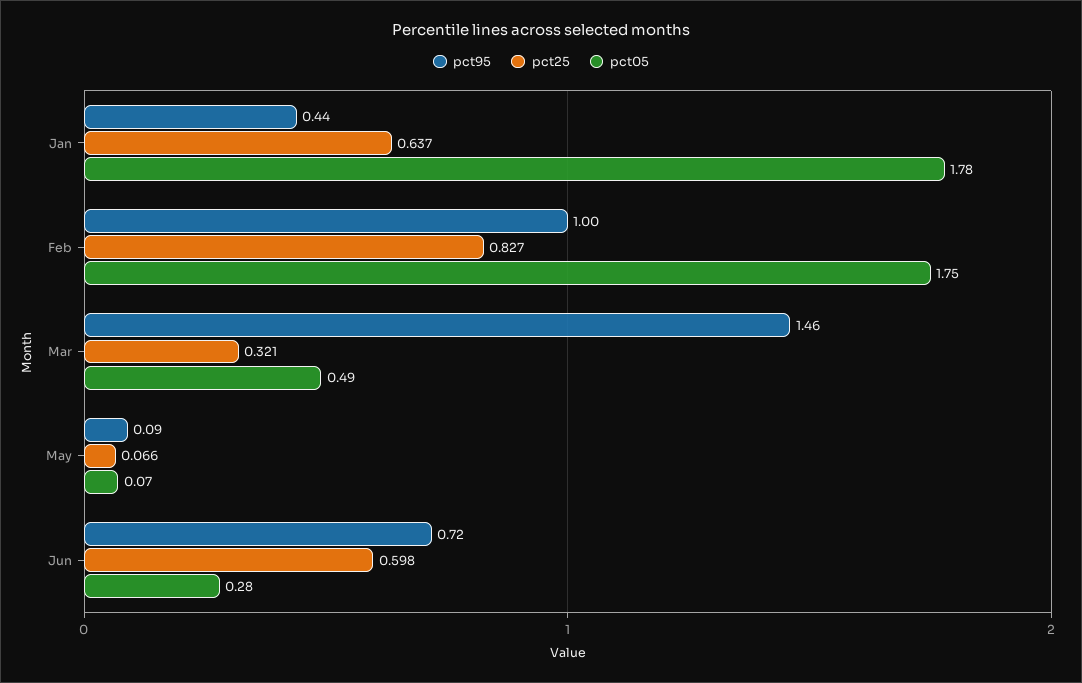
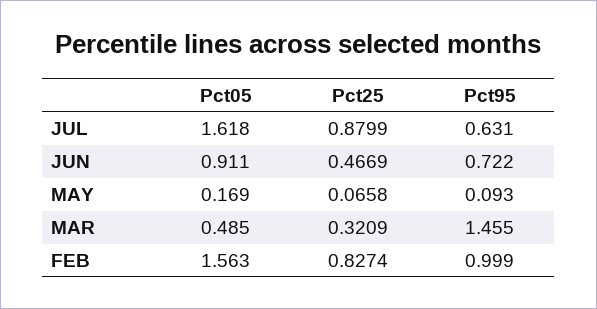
pct95, Jan: 0.44 -> none
pct25, Jan: 0.637 -> none
pct05, Jan: 1.78 -> none
pct05, Feb: 1.75 -> 1.563
pct05, May: 0.07 -> 0.169
pct25, Jun: 0.598 -> 0.4669
pct05, Jun: 0.28 -> 0.911
pct05, JUL: none -> 1.618
pct25, JUL: none -> 0.8799
pct95, JUL: none -> 0.631

